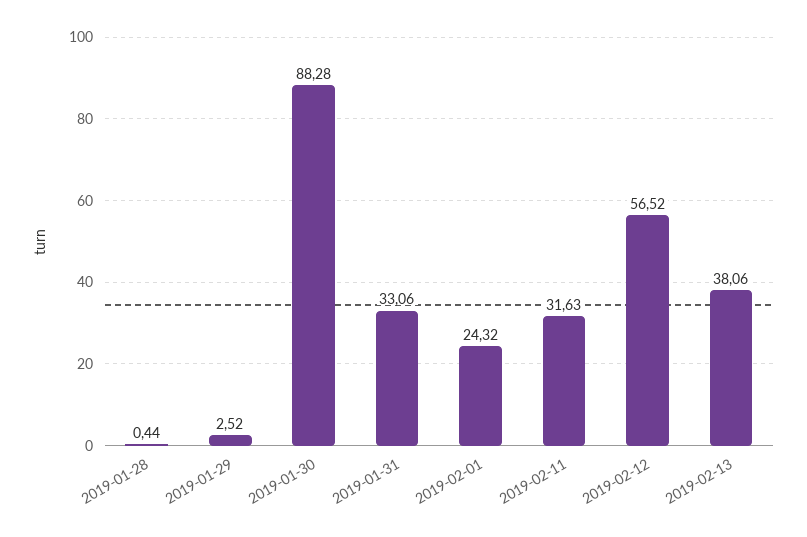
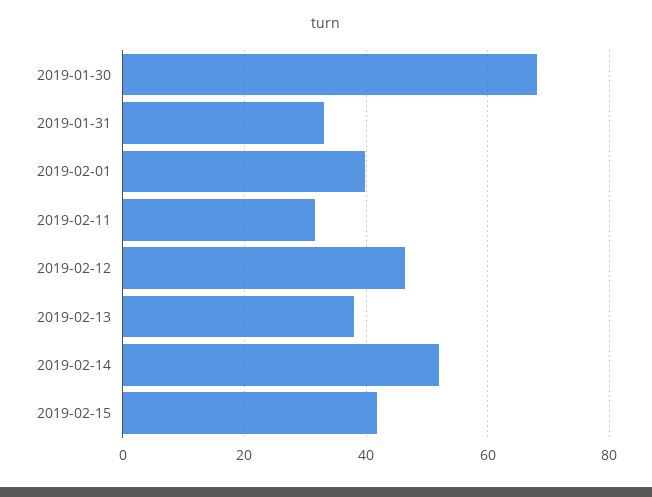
2019-01-28: 0.44 -> none
2019-01-29: 2.52 -> none
2019-01-30: 88.28 -> 68
2019-02-01: 24.32 -> 40
2019-02-12: 56.52 -> 46
2019-02-14: none -> 52
2019-02-15: none -> 42

